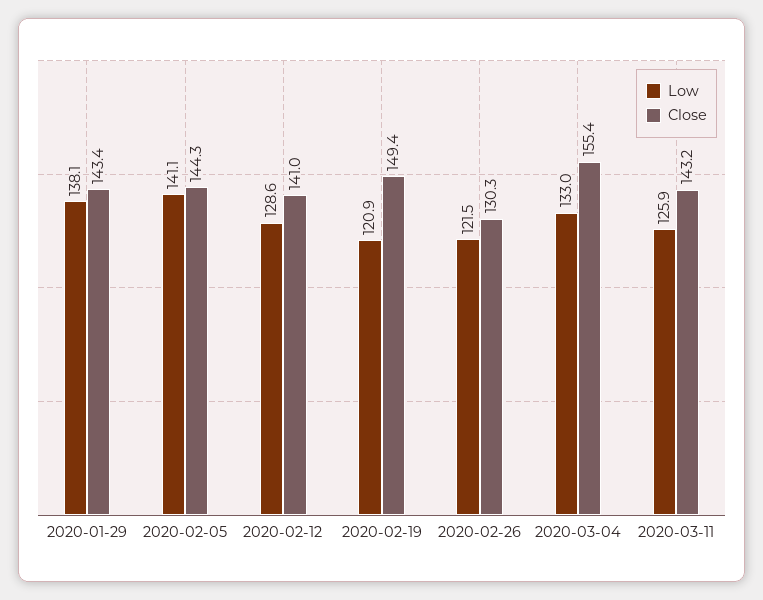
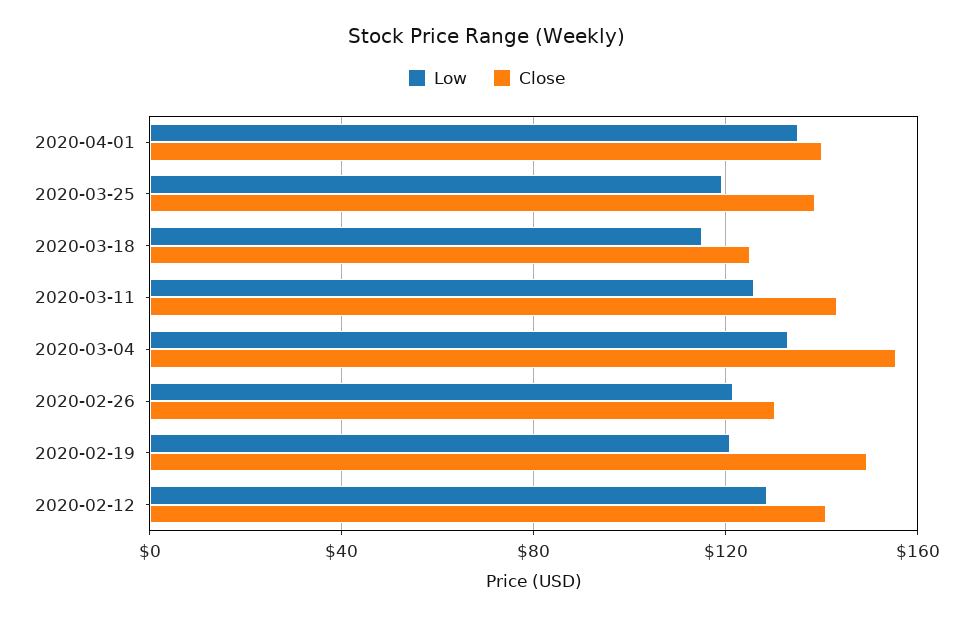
Low, 2020-01-29: 138.1 -> none
Close, 2020-01-29: 143.4 -> none
Low, 2020-02-05: 141.1 -> none
Close, 2020-02-05: 144.3 -> none
Low, 2020-04-01: none -> 135
Close, 2020-04-01: none -> 140
Low, 2020-03-25: none -> 120
Close, 2020-03-25: none -> 140
Low, 2020-03-18: none -> 115
Close, 2020-03-18: none -> 125

